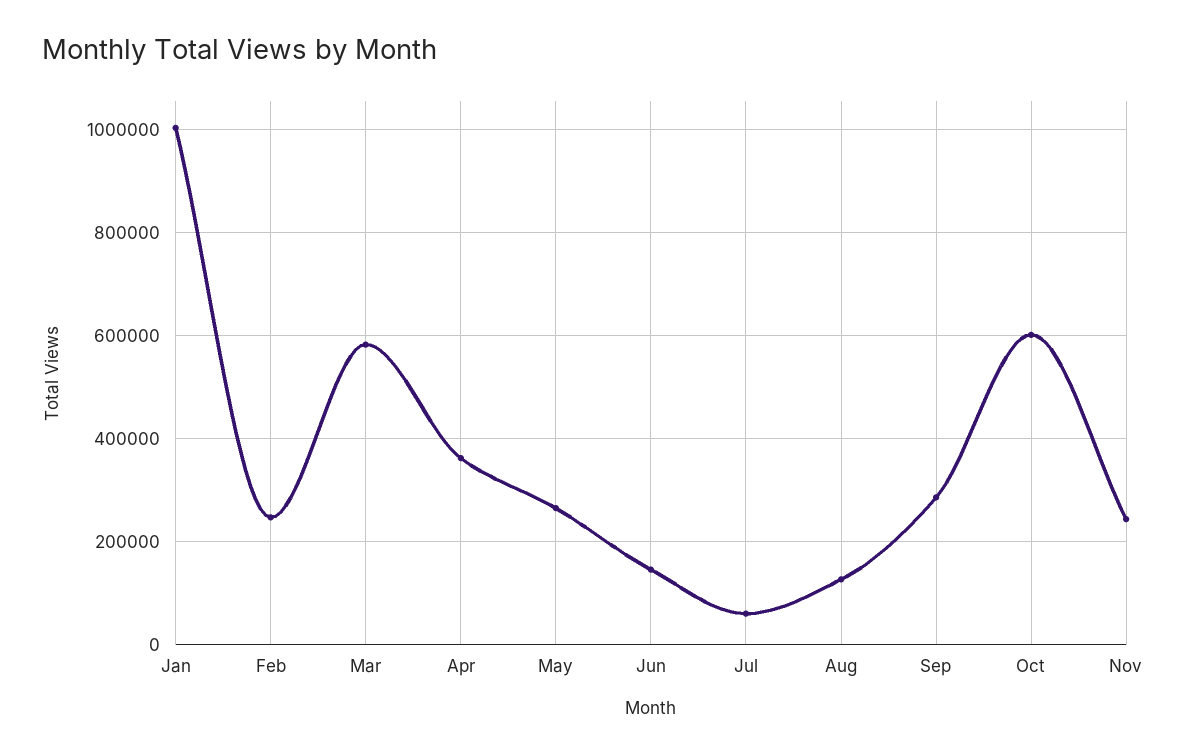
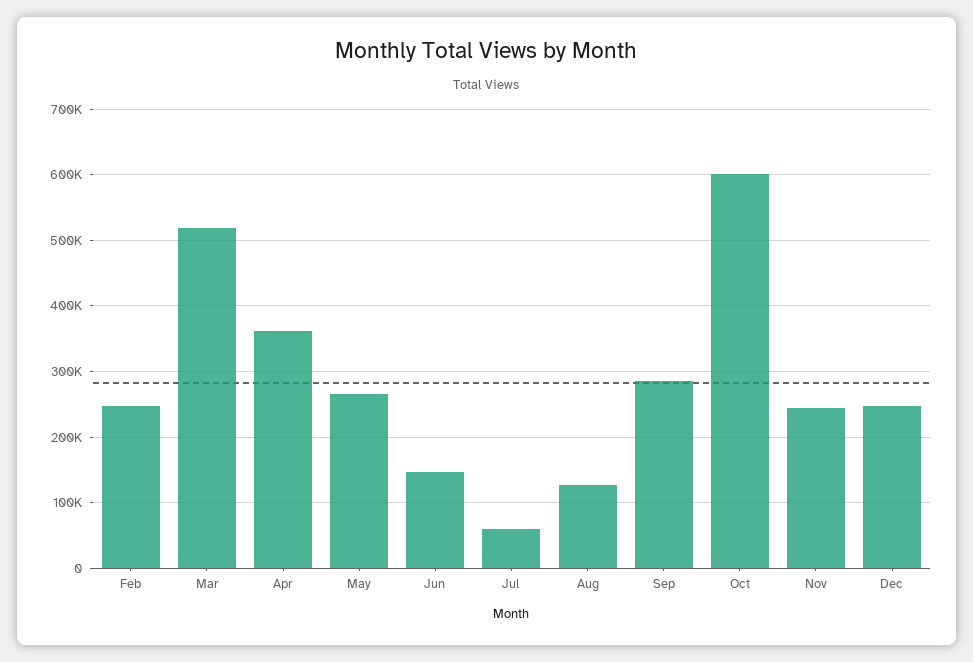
Jan: 1000000 -> none
Mar: 580000 -> 520000
Dec: none -> 250000

